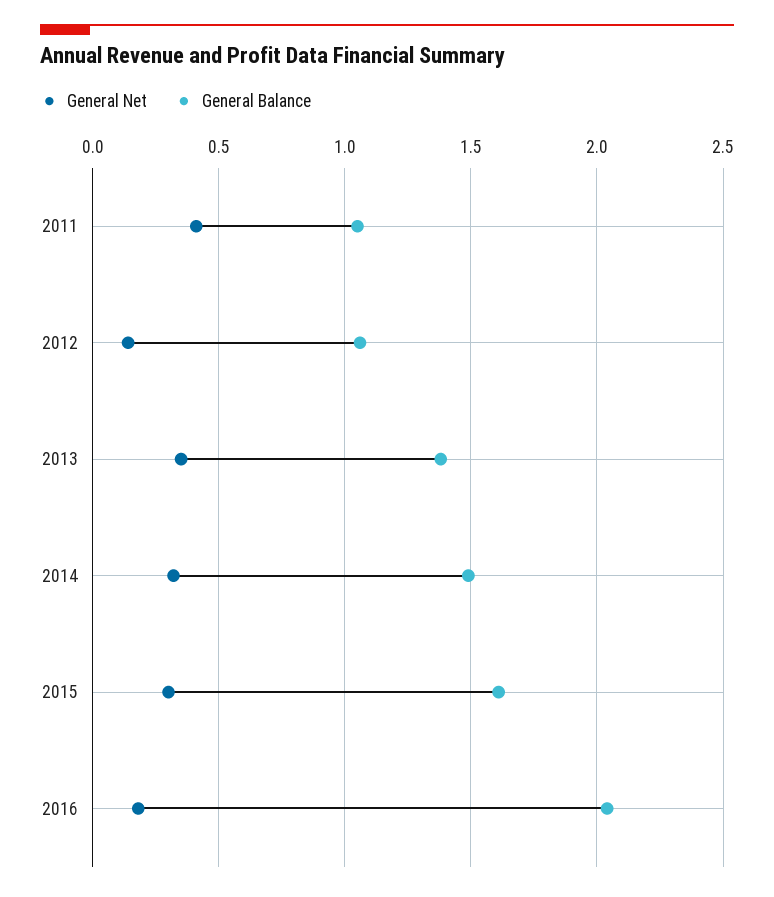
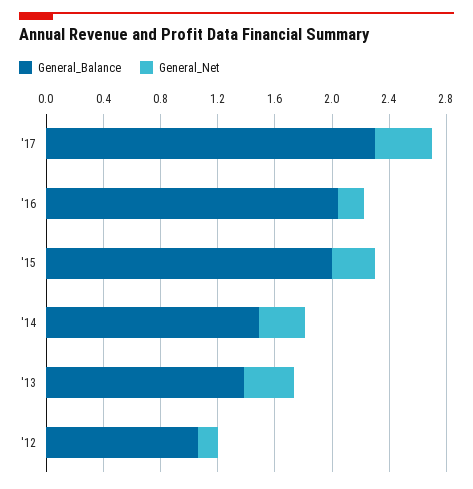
General Net, 2011: 0.4 -> none
General Balance, 2011: 1.05 -> none
General Balance, 2015: 1.6 -> 2
General Balance, '17: none -> 2.3
General Net, '17: none -> 0.4

